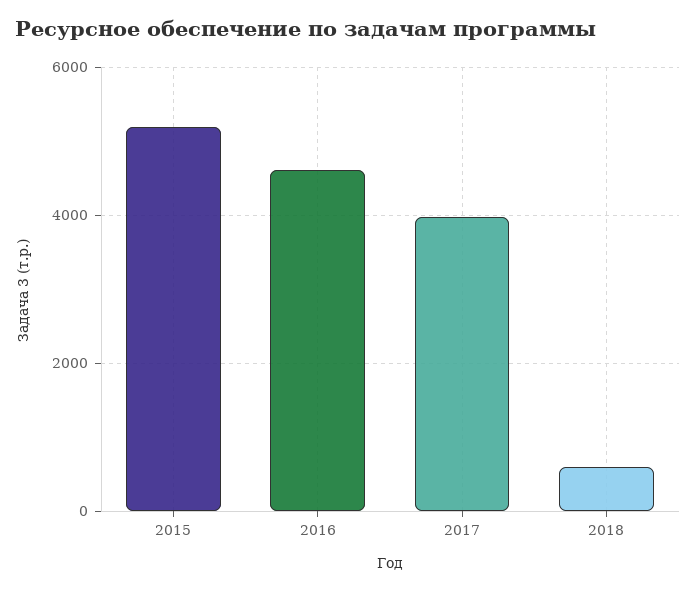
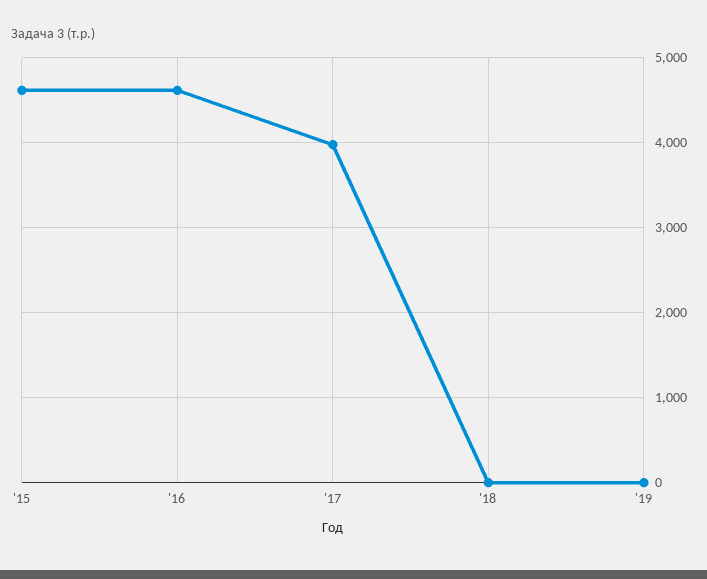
2015: 5200 -> 4600
2018: 600 -> 0
'19: none -> 0

